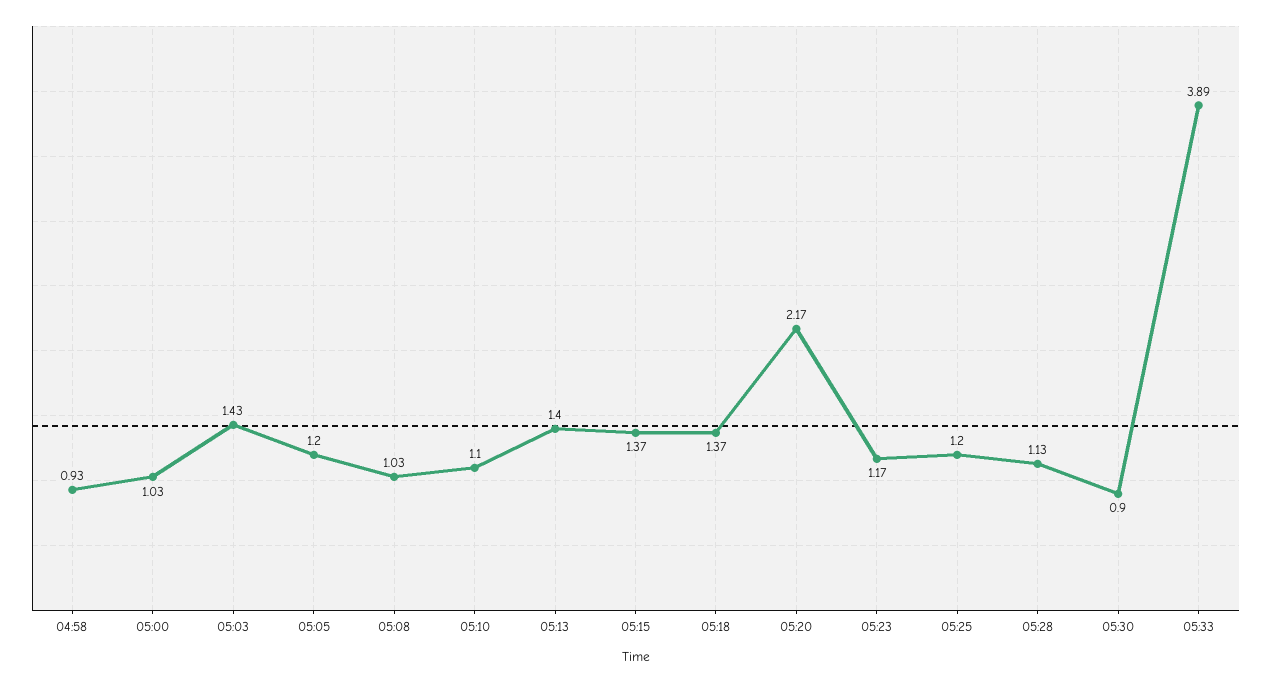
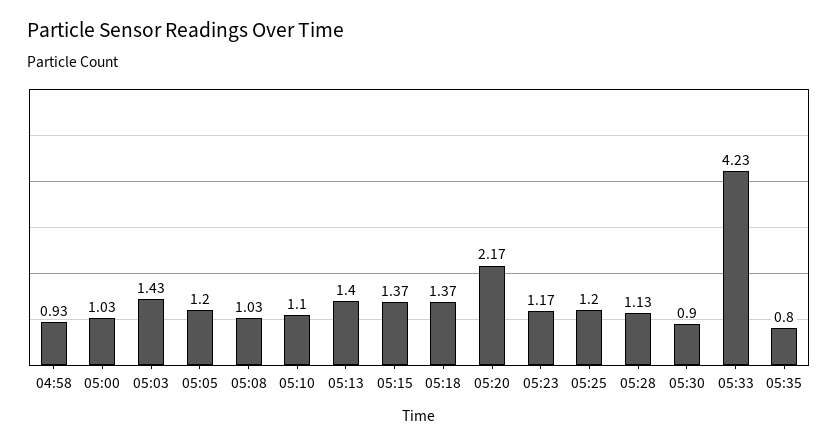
05:33: 3.89 -> 4.23
05:35: none -> 0.8

